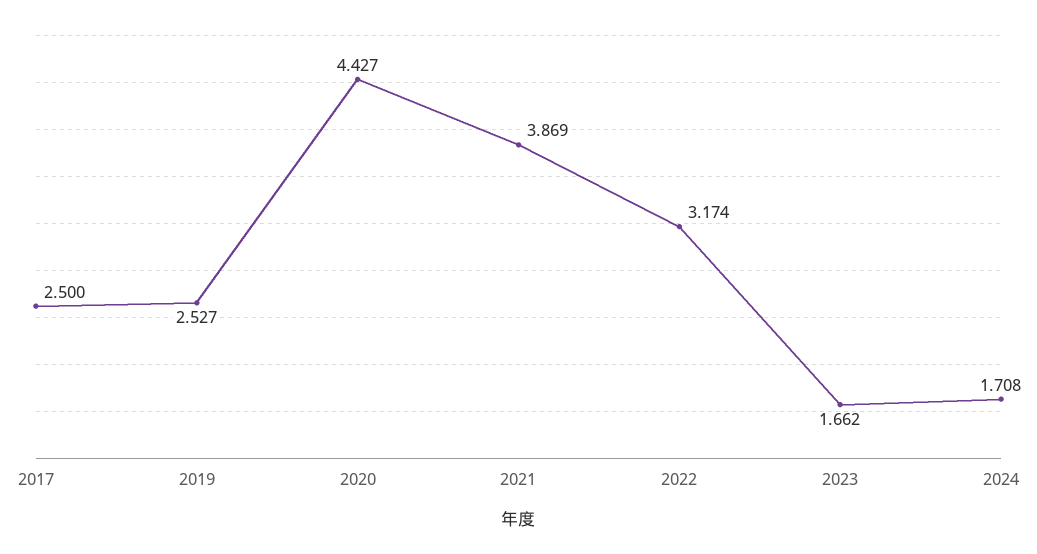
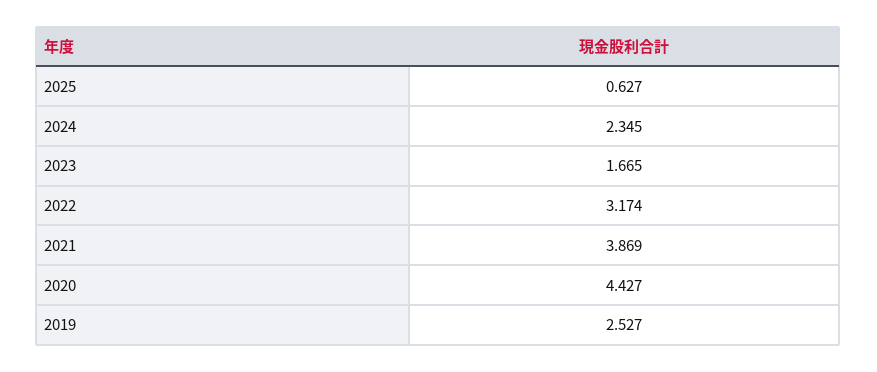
2017: 2.5 -> none
2023: 1.662 -> 1.665
2024: 1.708 -> 2.345
2025: none -> 0.627

